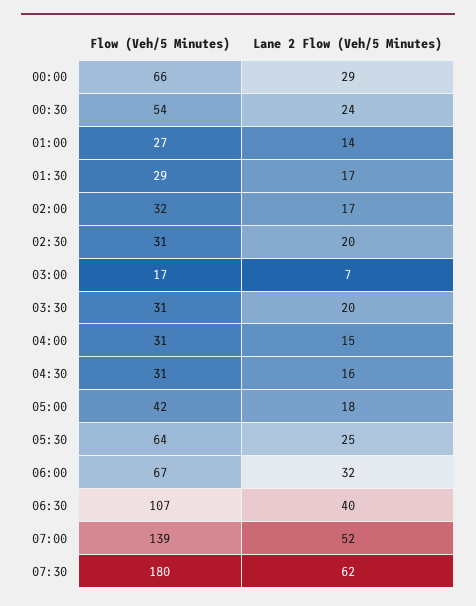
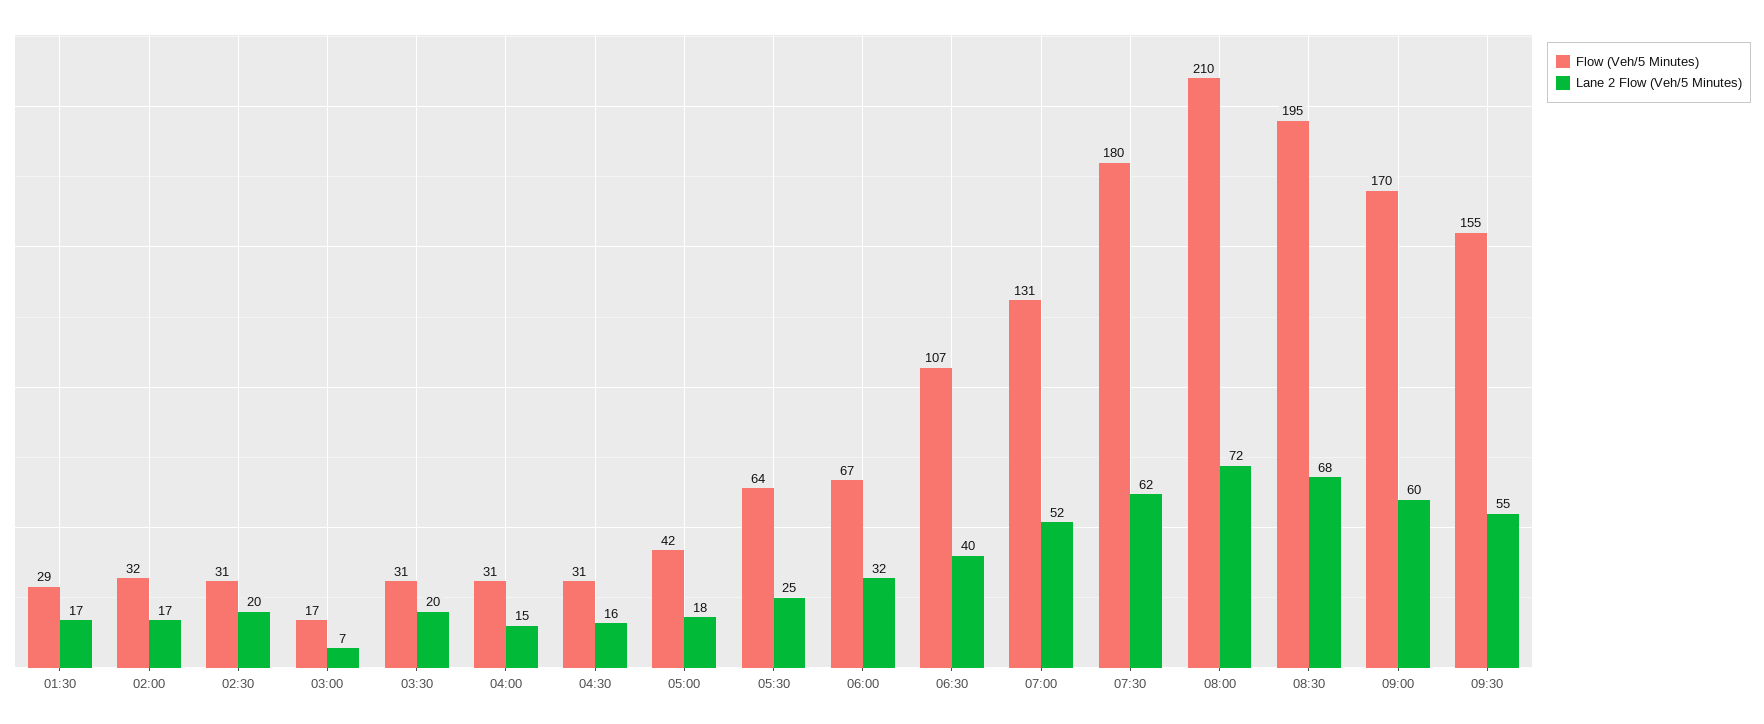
Flow (Veh/5 Minutes), 00:00: 66 -> none
Lane 2 Flow (Veh/5 Minutes), 00:00: 29 -> none
Flow (Veh/5 Minutes), 00:30: 54 -> none
Lane 2 Flow (Veh/5 Minutes), 00:30: 24 -> none
Flow (Veh/5 Minutes), 01:00: 27 -> none
Lane 2 Flow (Veh/5 Minutes), 01:00: 14 -> none
Flow (Veh/5 Minutes), 07:00: 139 -> 131
Flow (Veh/5 Minutes), 08:00: none -> 210
Lane 2 Flow (Veh/5 Minutes), 08:00: none -> 72
Flow (Veh/5 Minutes), 08:30: none -> 195
Lane 2 Flow (Veh/5 Minutes), 08:30: none -> 68
Flow (Veh/5 Minutes), 09:00: none -> 170
Lane 2 Flow (Veh/5 Minutes), 09:00: none -> 60
Flow (Veh/5 Minutes), 09:30: none -> 155
Lane 2 Flow (Veh/5 Minutes), 09:30: none -> 55

